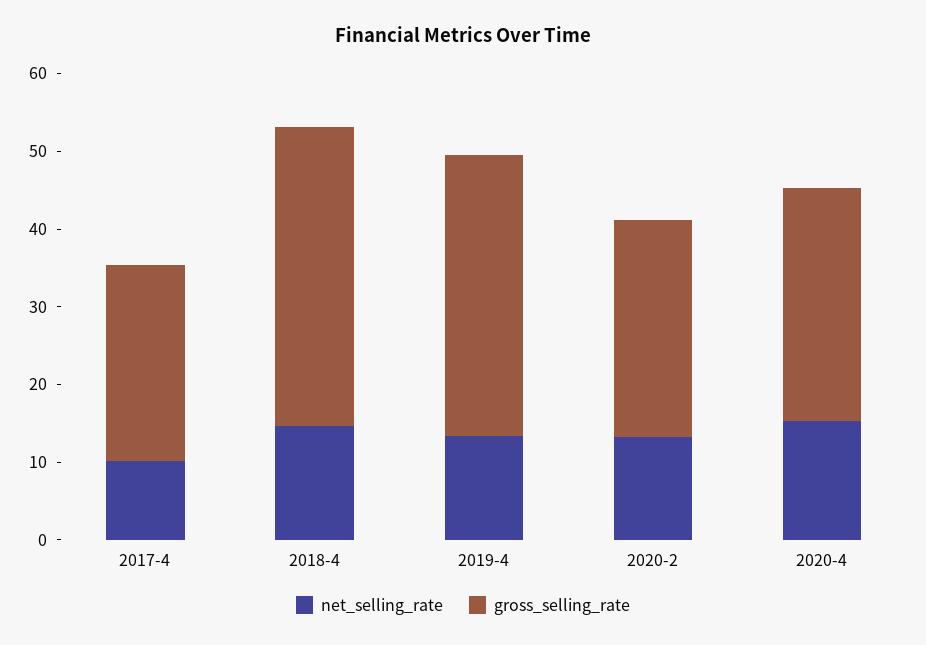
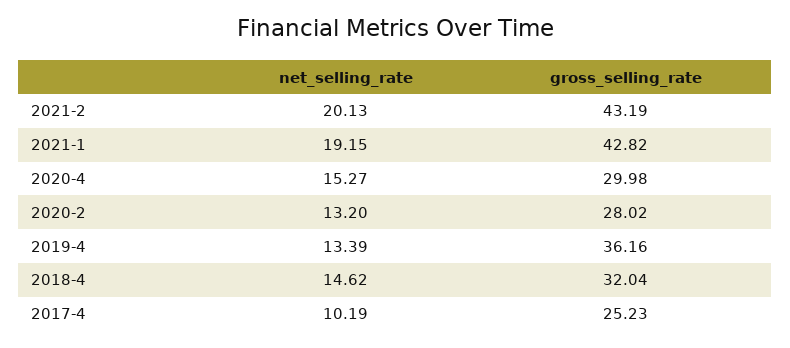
gross_selling_rate, 2018-4: 38 -> 32.04
net_selling_rate, 2021-2: none -> 20.13
gross_selling_rate, 2021-2: none -> 43.19
net_selling_rate, 2021-1: none -> 19.15
gross_selling_rate, 2021-1: none -> 42.82

